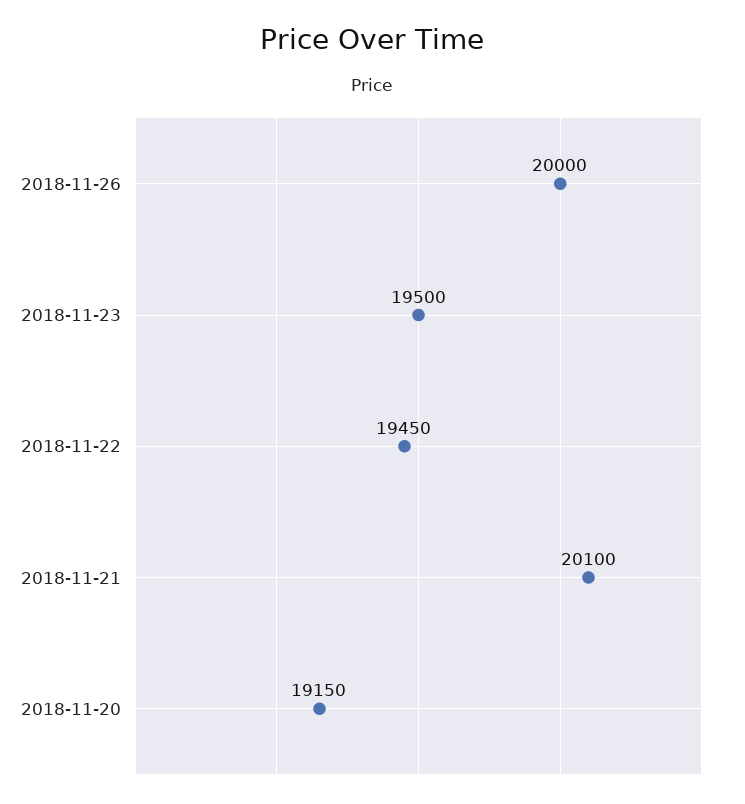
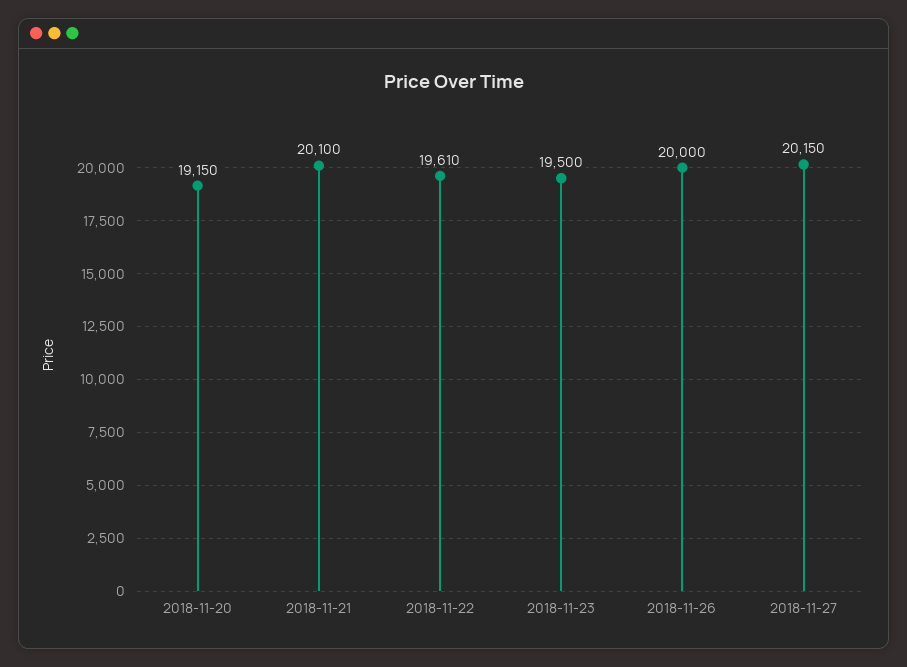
2018-11-22: 19450 -> 19610
2018-11-27: none -> 20150

